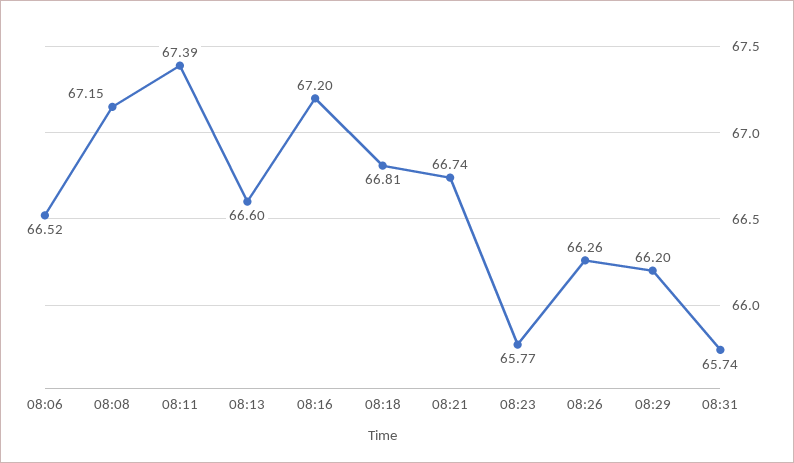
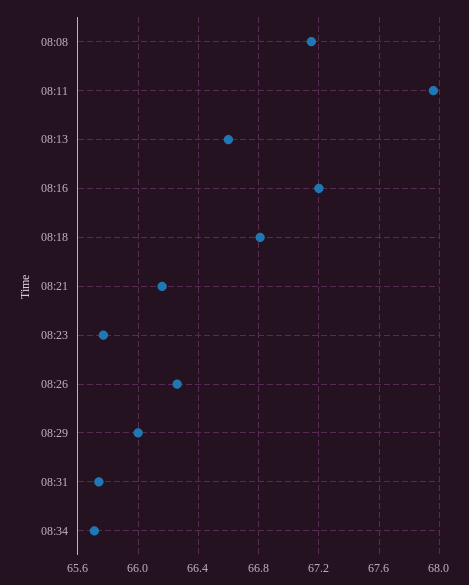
08:06: 66.52 -> none
08:11: 67.39 -> 67.95
08:21: 66.74 -> 66.15
08:29: 66.2 -> 66
08:34: none -> 65.7

